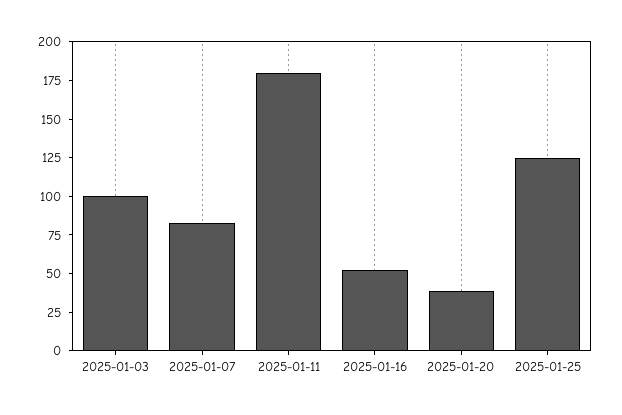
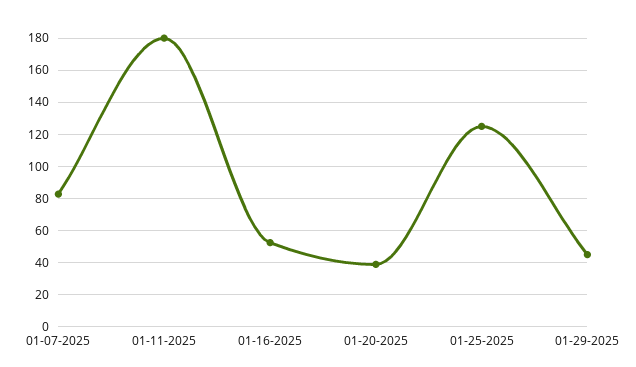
2025-01-03: 100 -> none
01-29-2025: none -> 45

